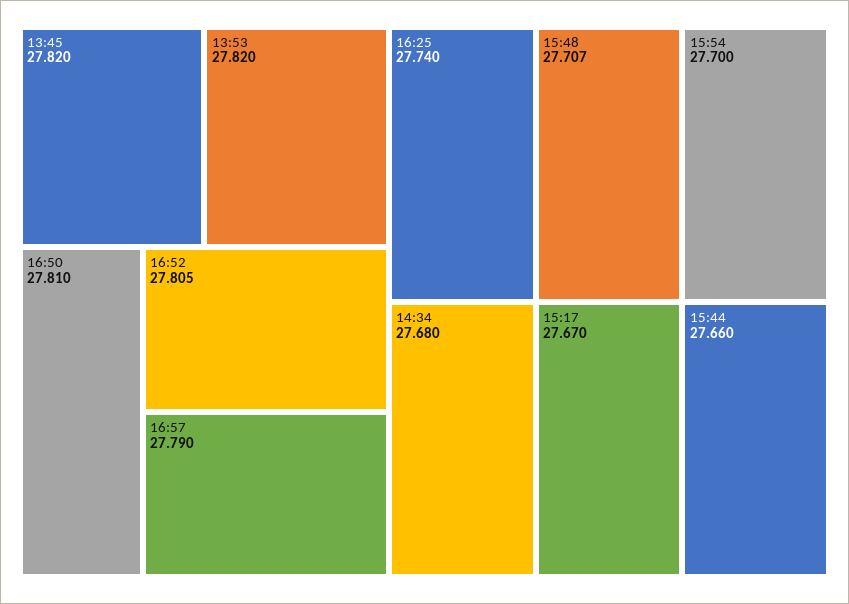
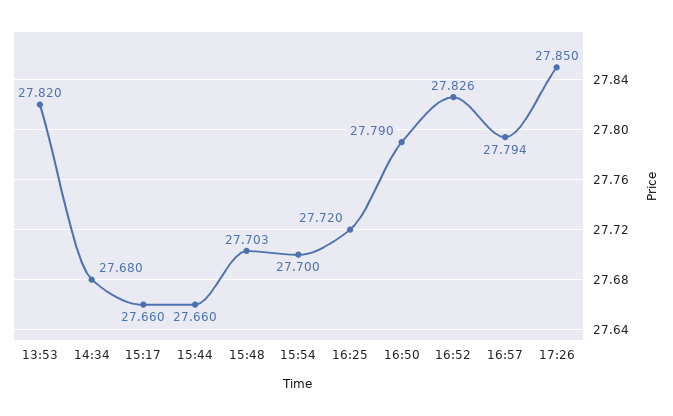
13:45: 27.82 -> none
16:50: 27.81 -> 27.79
16:52: 27.805 -> 27.826
16:57: 27.79 -> 27.794
16:25: 27.74 -> 27.72
15:48: 27.707 -> 27.703
15:17: 27.67 -> 27.66
17:26: none -> 27.85

